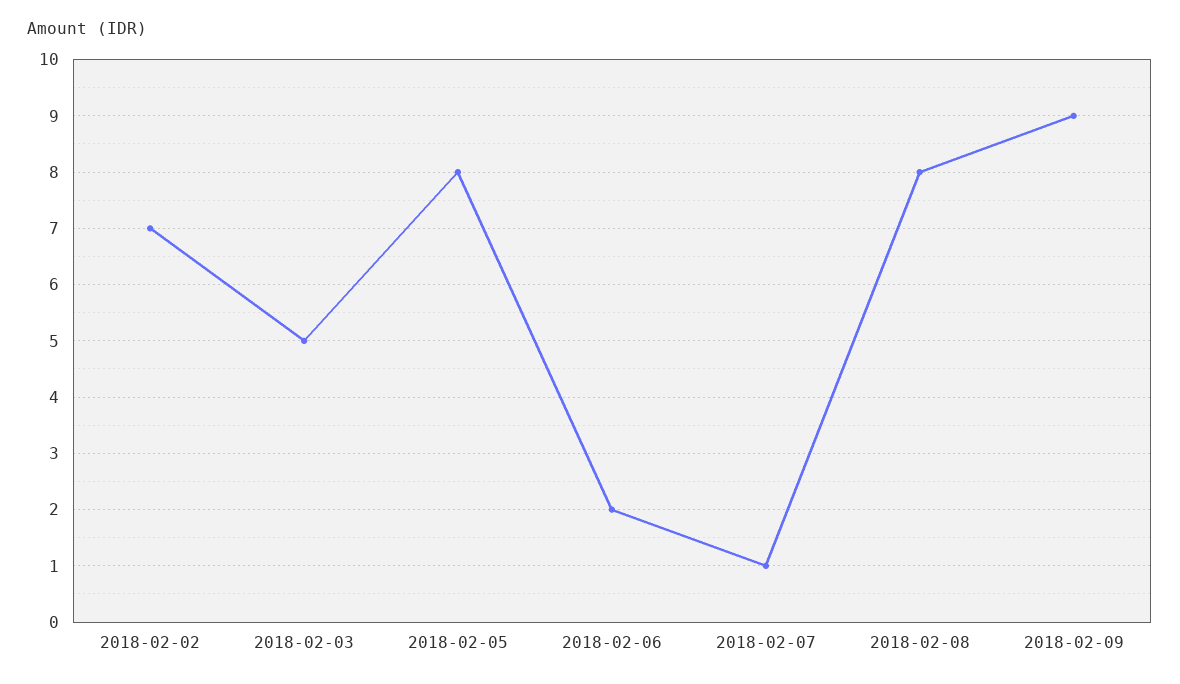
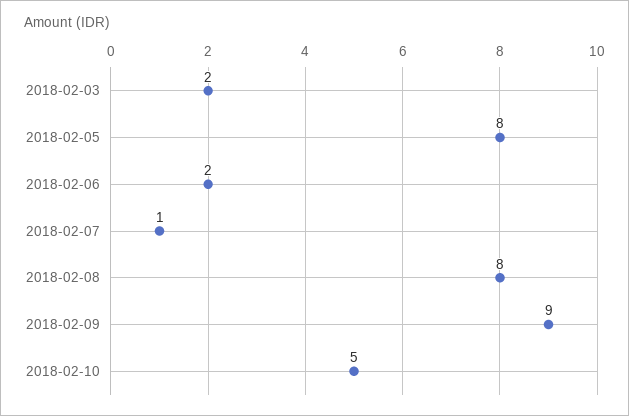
2018-02-02: 7 -> none
2018-02-03: 5 -> 2
2018-02-10: none -> 5

